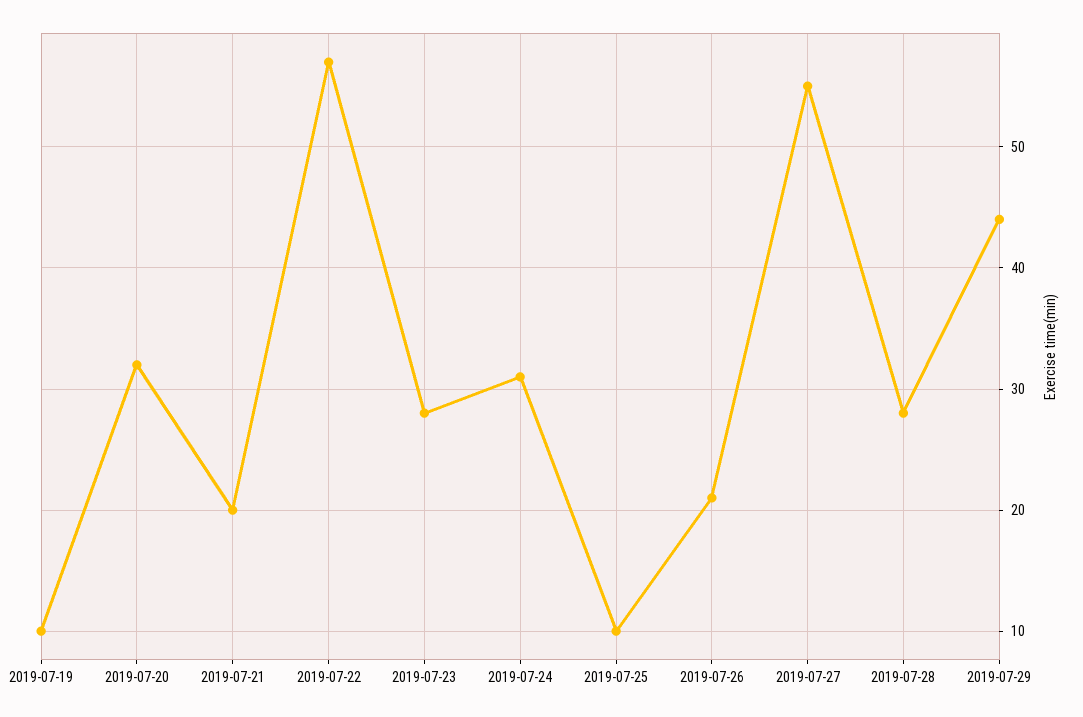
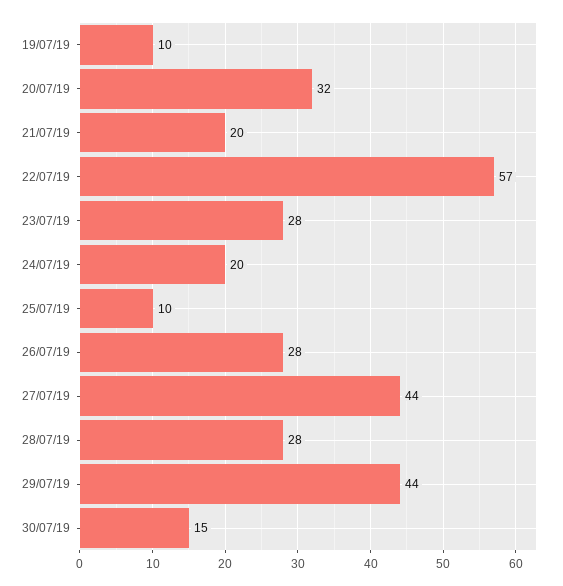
2019-07-24: 31 -> 20
2019-07-26: 21 -> 28
2019-07-27: 55 -> 44
30/07/19: none -> 15

